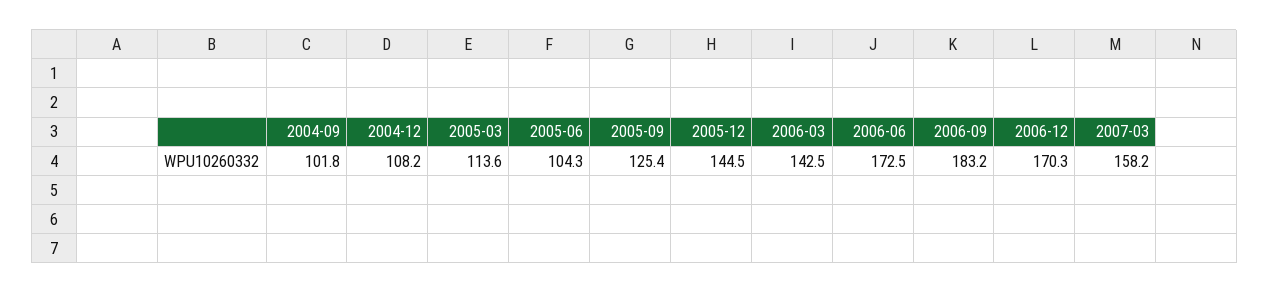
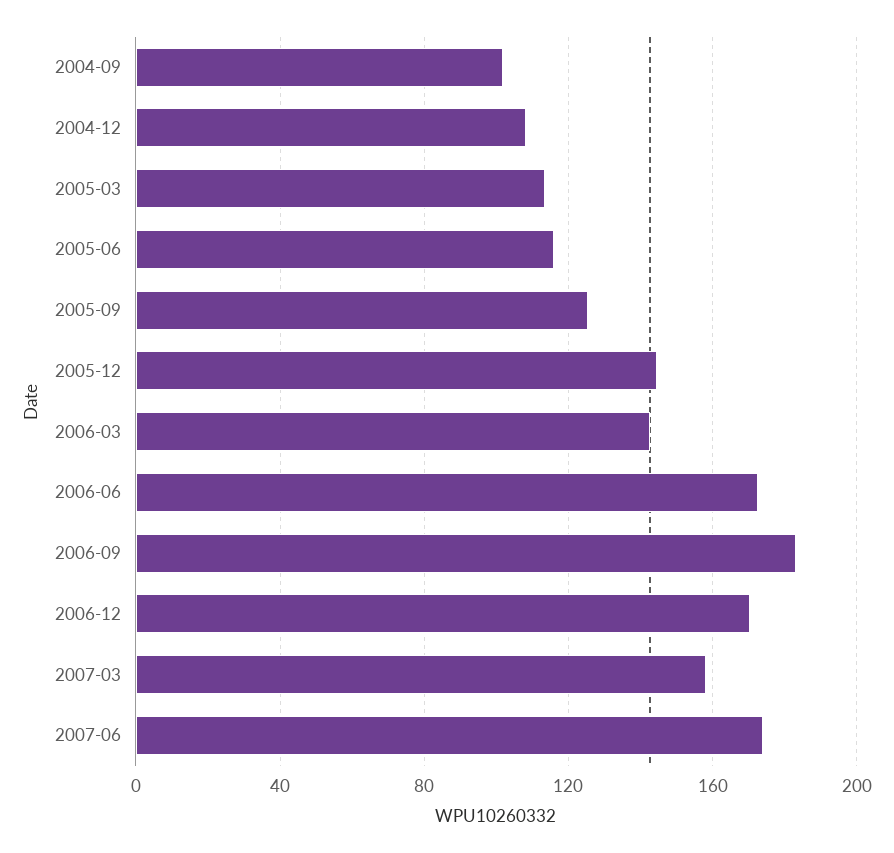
2005-06: 104.3 -> 115
2007-06: none -> 175

